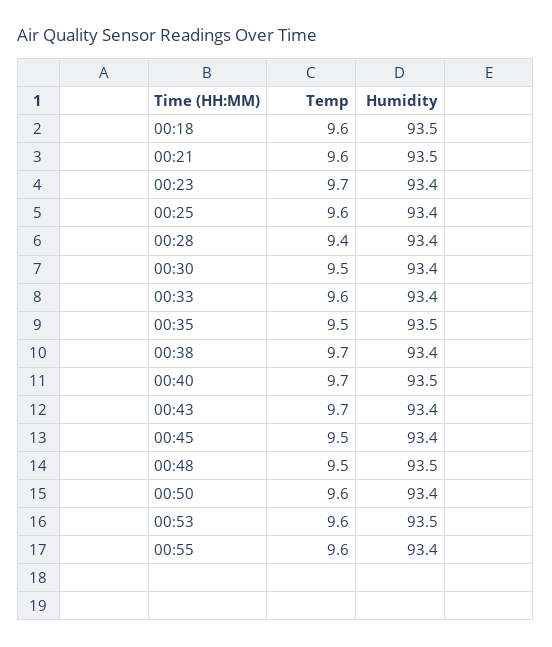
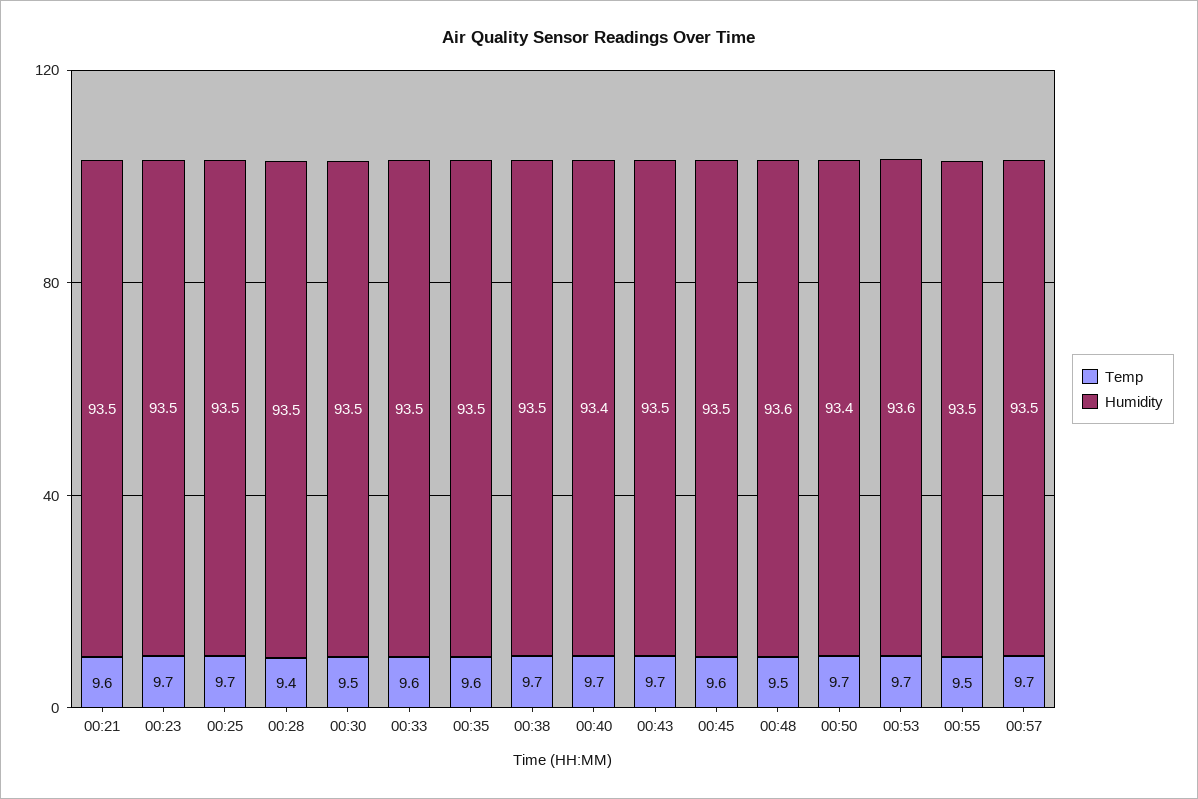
Temp, 00:18: 9.6 -> none
Humidity, 00:18: 93.5 -> none
Humidity, 00:23: 93.4 -> 93.5
Temp, 00:25: 9.6 -> 9.7
Humidity, 00:25: 93.4 -> 93.5
Humidity, 00:28: 93.4 -> 93.5
Humidity, 00:30: 93.4 -> 93.5
Humidity, 00:33: 93.4 -> 93.5
Temp, 00:35: 9.5 -> 9.6
Humidity, 00:38: 93.4 -> 93.5
Humidity, 00:40: 93.5 -> 93.4
Humidity, 00:43: 93.4 -> 93.5
Temp, 00:45: 9.5 -> 9.6
Humidity, 00:45: 93.4 -> 93.5
Humidity, 00:48: 93.5 -> 93.6
Temp, 00:50: 9.6 -> 9.7
Temp, 00:53: 9.6 -> 9.7
Humidity, 00:53: 93.5 -> 93.6
Temp, 00:55: 9.6 -> 9.5
Humidity, 00:55: 93.4 -> 93.5
Temp, 00:57: none -> 9.7
Humidity, 00:57: none -> 93.5

